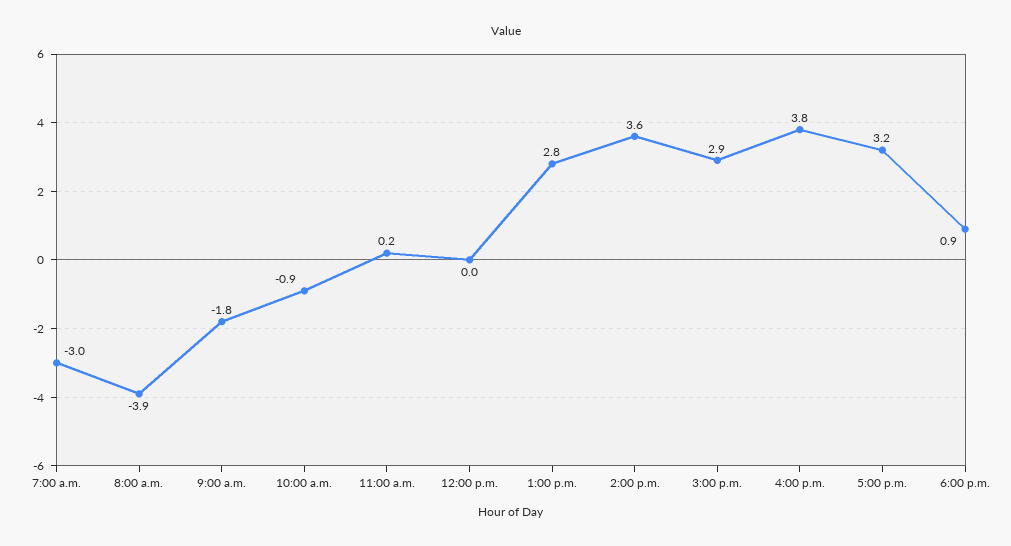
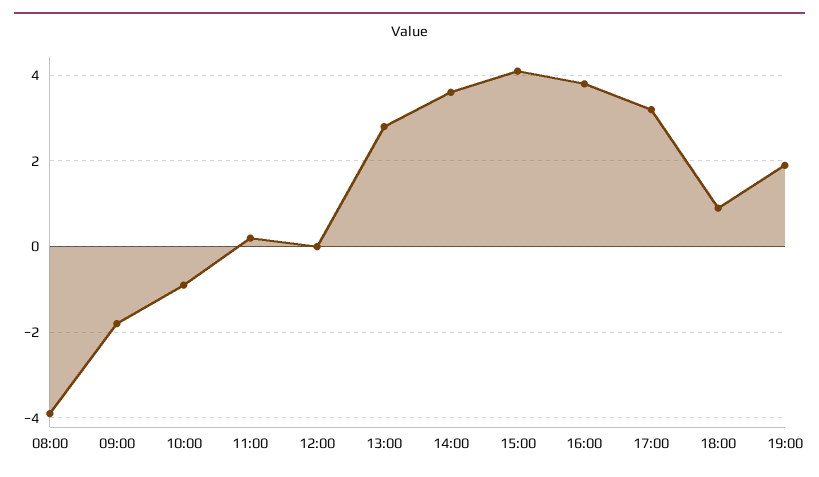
7:00 a.m.: -3 -> none
3:00 p.m.: 2.9 -> 4
19:00: none -> 2

